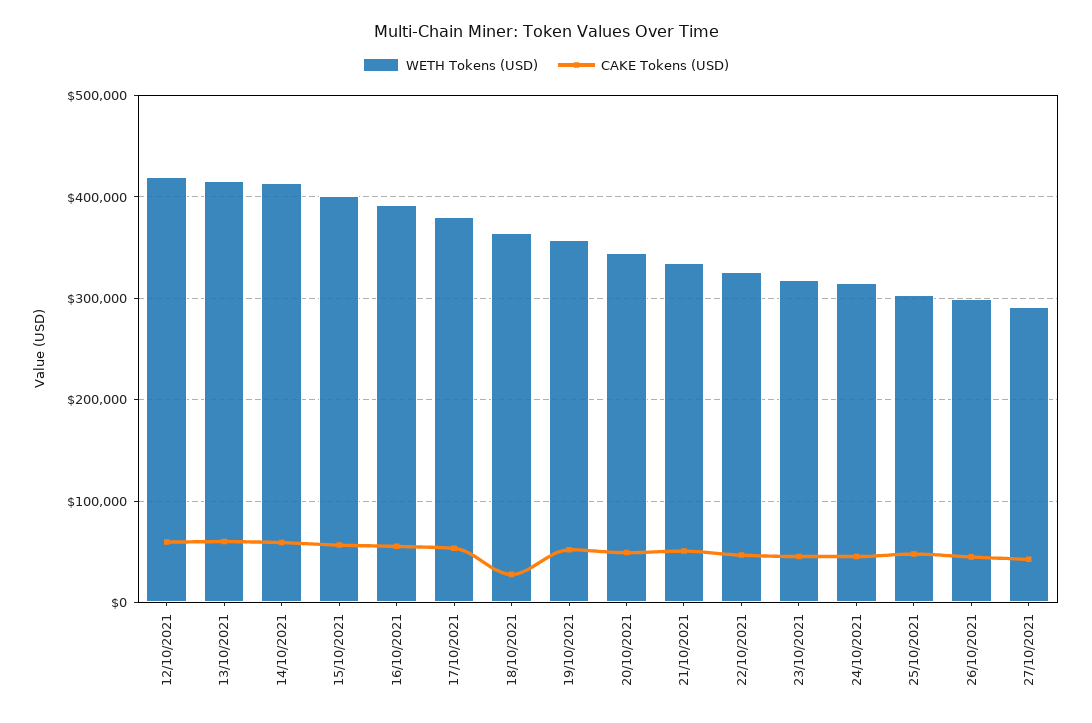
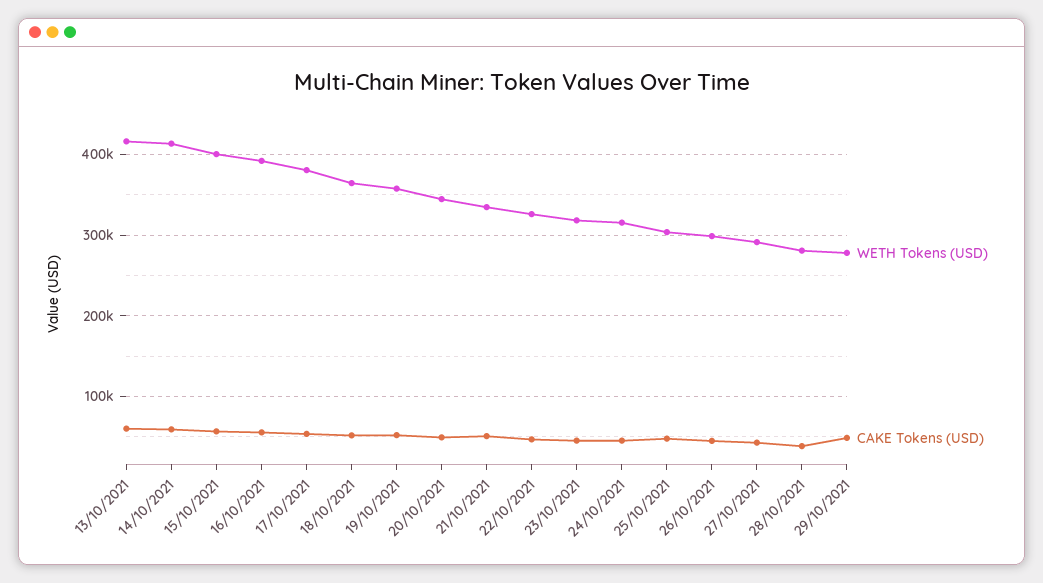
WETH Tokens (USD), 12/10/2021: 420000 -> none
CAKE Tokens (USD), 12/10/2021: 60000 -> none
CAKE Tokens (USD), 18/10/2021: 30000 -> 50000
WETH Tokens (USD), 28/10/2021: none -> 280000
CAKE Tokens (USD), 28/10/2021: none -> 40000
WETH Tokens (USD), 29/10/2021: none -> 280000
CAKE Tokens (USD), 29/10/2021: none -> 50000

